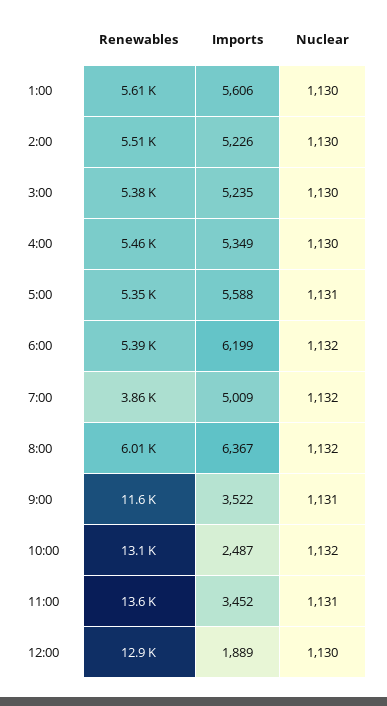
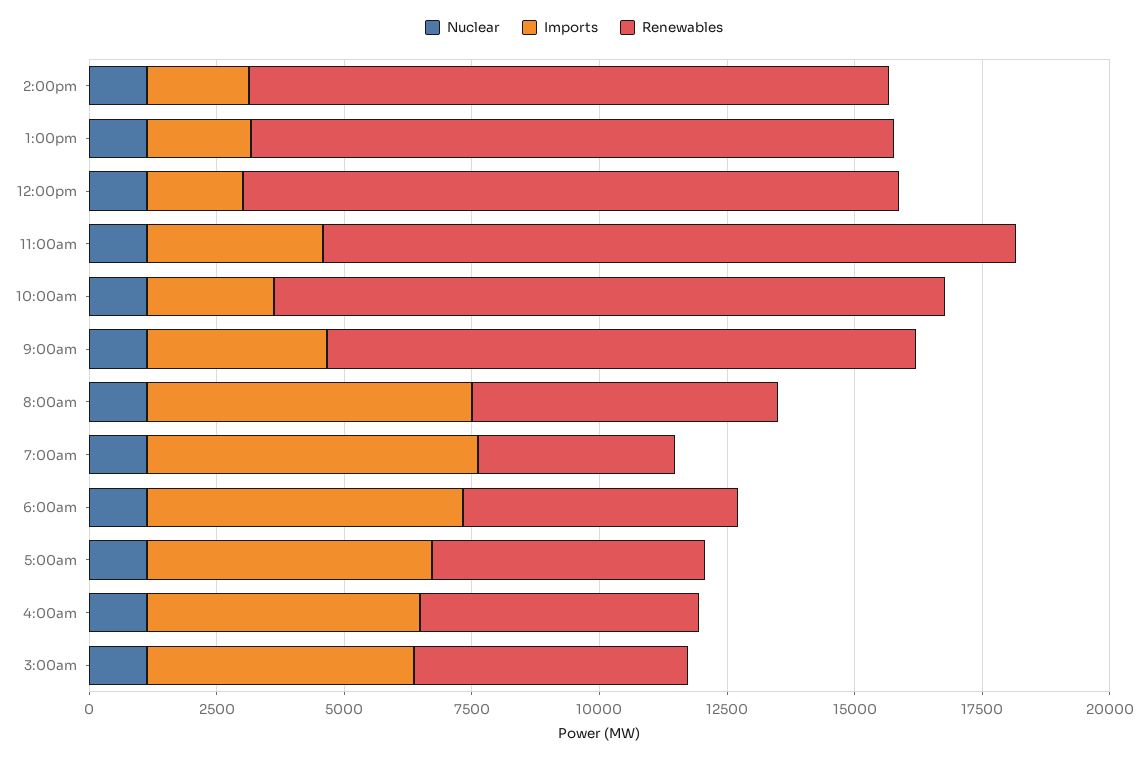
Renewables, 1:00: 5610 -> none
Imports, 1:00: 5606 -> none
Nuclear, 1:00: 1130 -> none
Renewables, 2:00: 5510 -> none
Imports, 2:00: 5226 -> none
Nuclear, 2:00: 1130 -> none
Imports, 7:00: 5009 -> 6500
Nuclear, 2:00pm: none -> 1000
Imports, 2:00pm: none -> 2000
Renewables, 2:00pm: none -> 12500
Nuclear, 1:00pm: none -> 1000
Imports, 1:00pm: none -> 2000
Renewables, 1:00pm: none -> 12500

